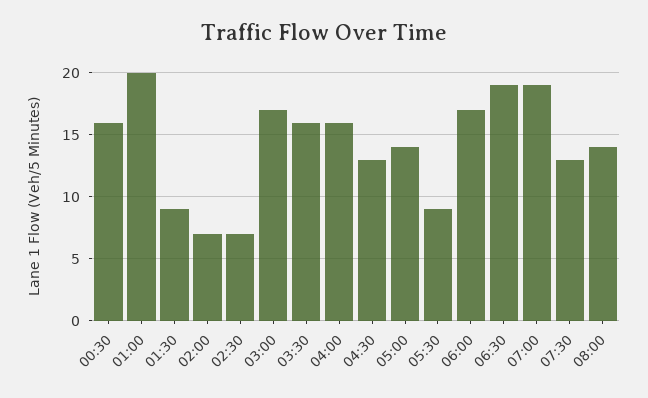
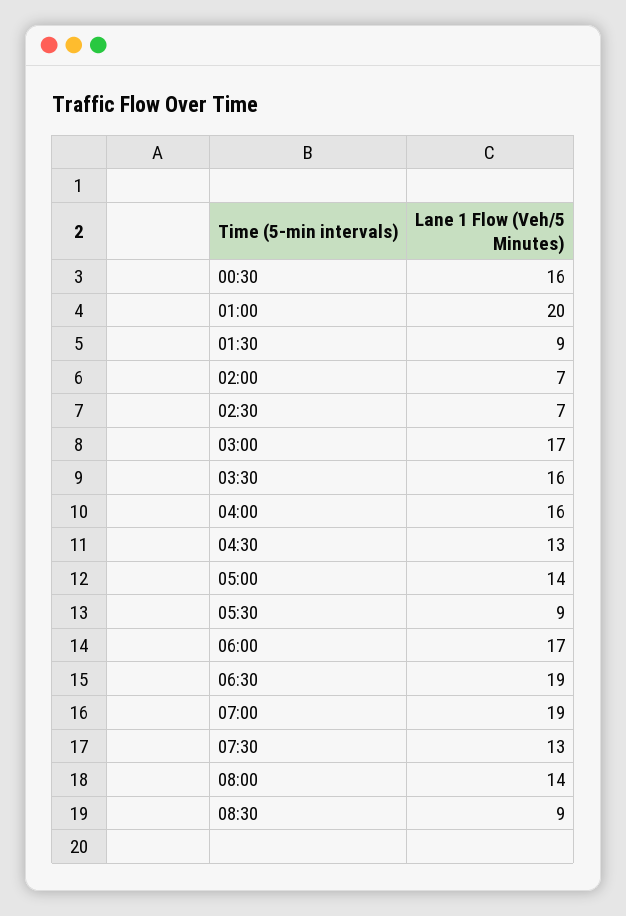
08:30: none -> 9

